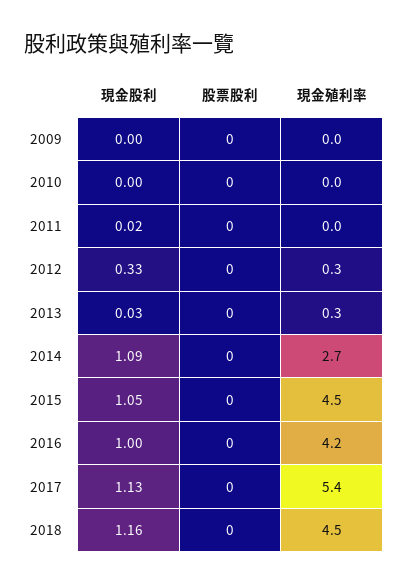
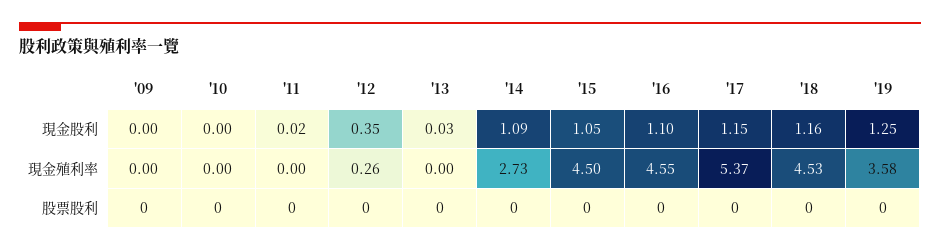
現金股利, 2012: 0.33 -> 0.35
現金殖利率, 2013: 0.3 -> 0
現金股利, 2016: 1 -> 1.1
現金殖利率, 2016: 4.2 -> 4.55
現金股利, 2017: 1.13 -> 1.15
現金股利, '19: none -> 1.25
現金殖利率, '19: none -> 3.58
股票股利, '19: none -> 0

